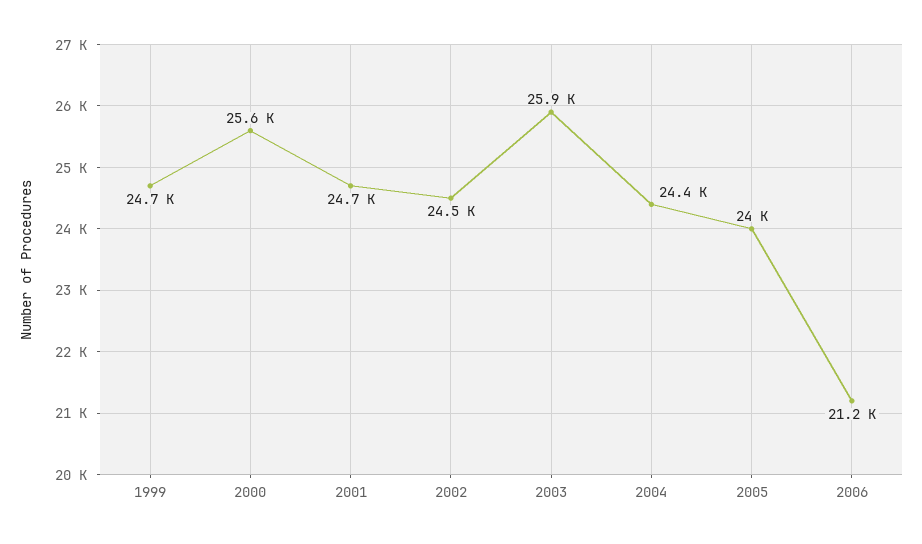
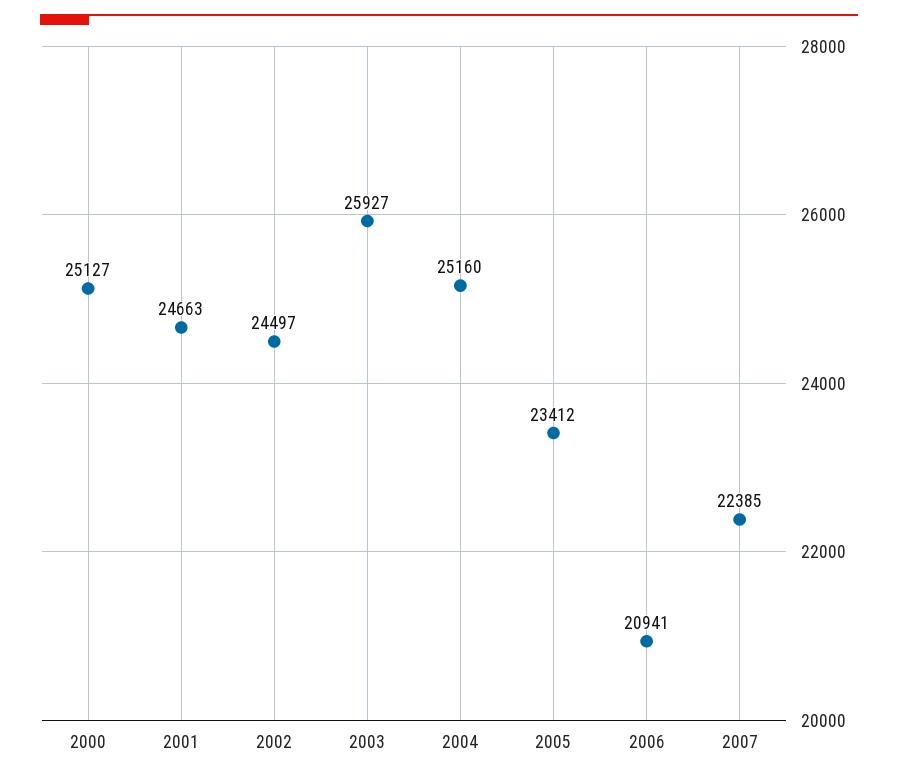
1999: 24700 -> none
2000: 25600 -> 25127
2004: 24400 -> 25160
2005: 24000 -> 23412
2006: 21200 -> 20941
2007: none -> 22385

